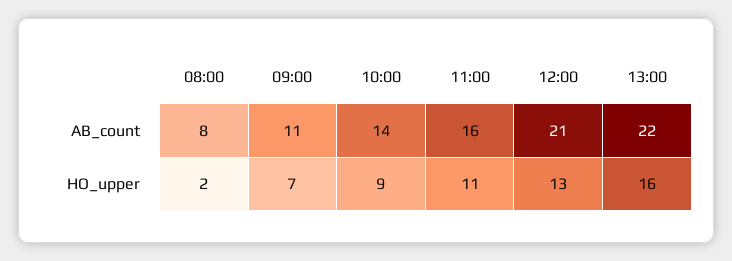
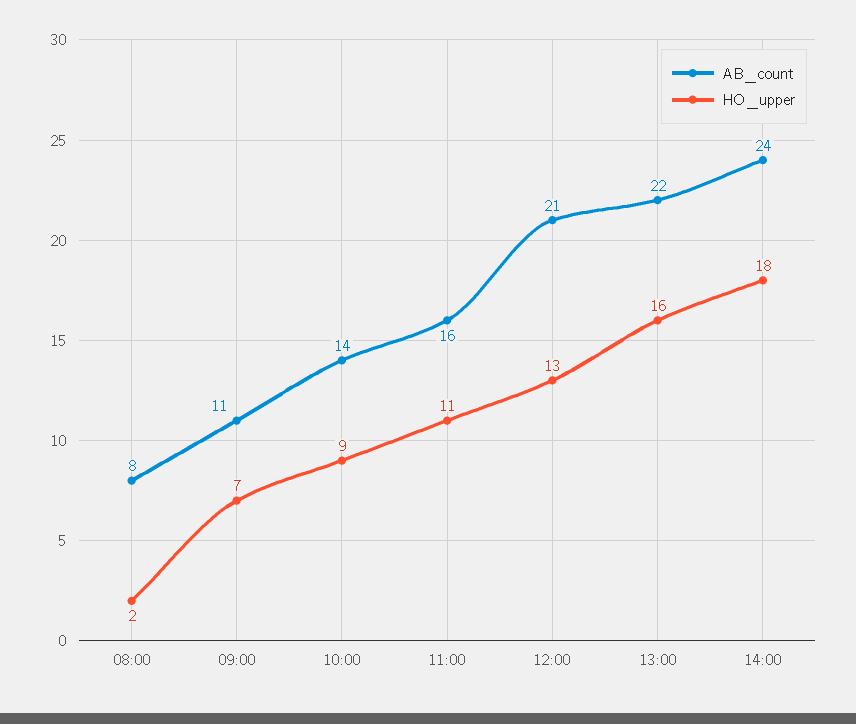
AB_count, 14:00: none -> 24
HO_upper, 14:00: none -> 18

